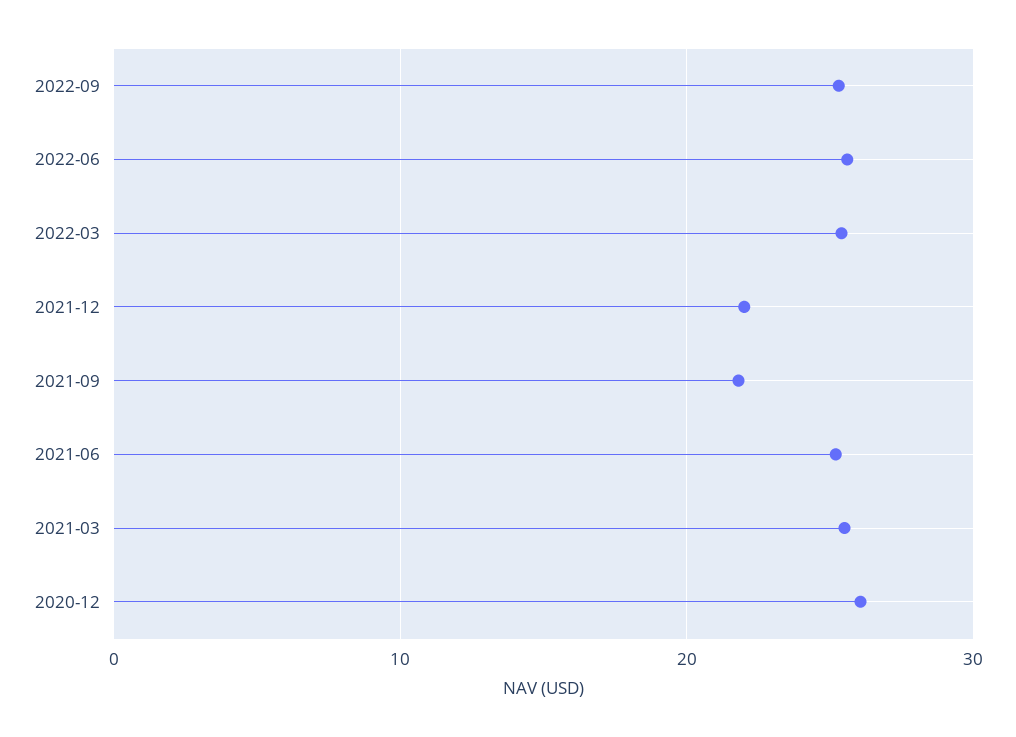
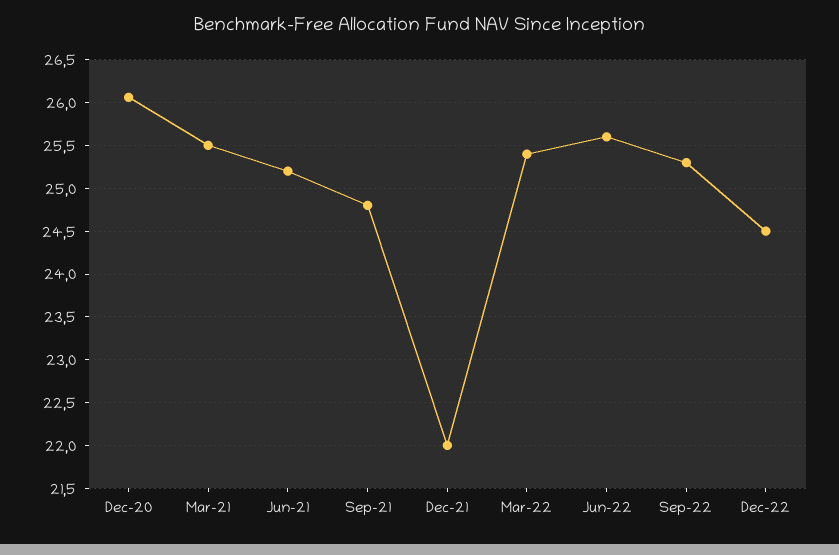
2021-09: 22 -> 24.8
Dec-22: none -> 24.5

